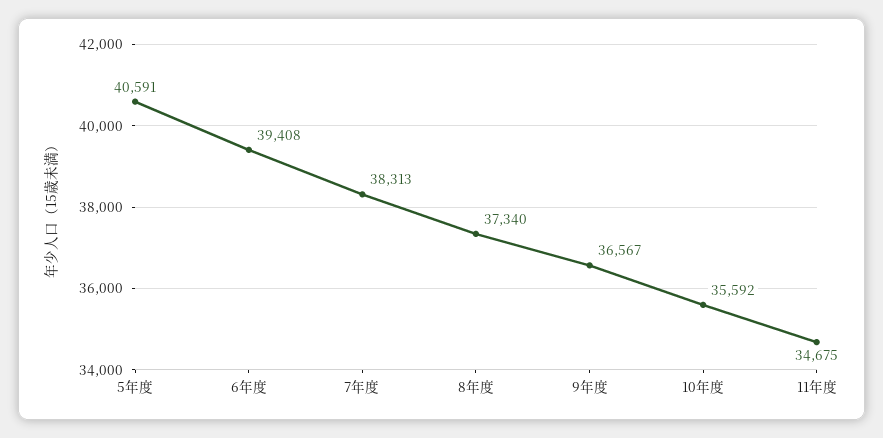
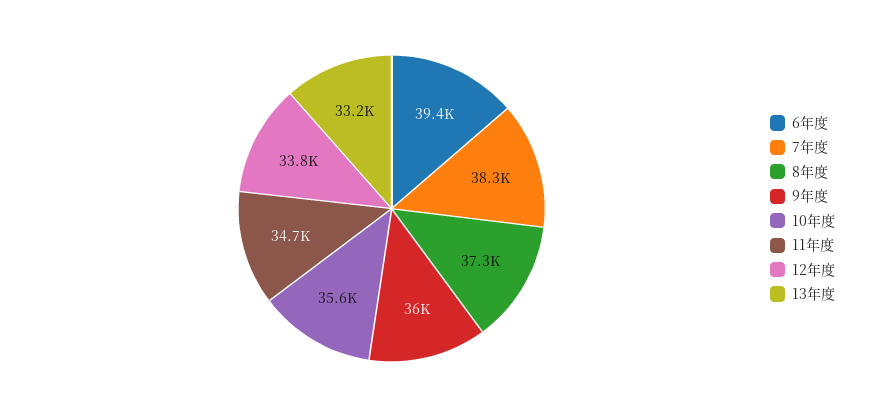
5年度: 40591 -> none
9年度: 36567 -> 36000
12年度: none -> 33800
13年度: none -> 33200

